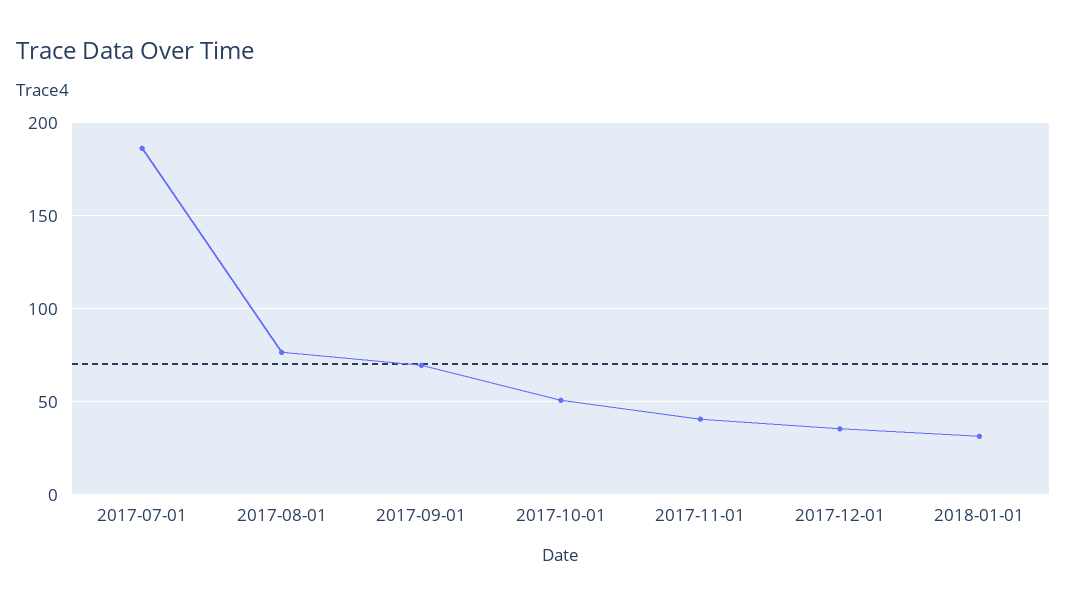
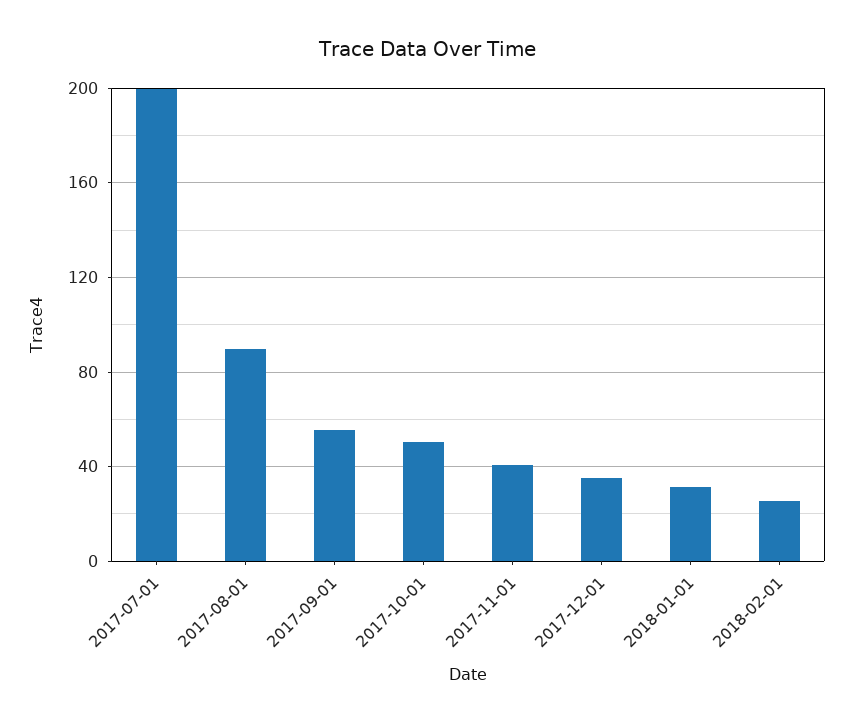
2017-07-01: 185 -> 200
2017-08-01: 75 -> 90
2017-09-01: 70 -> 55
2018-02-01: none -> 25

